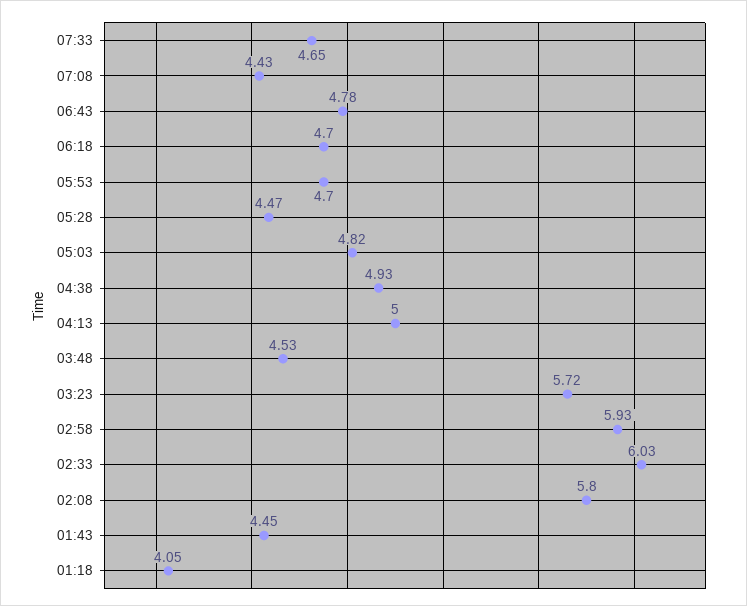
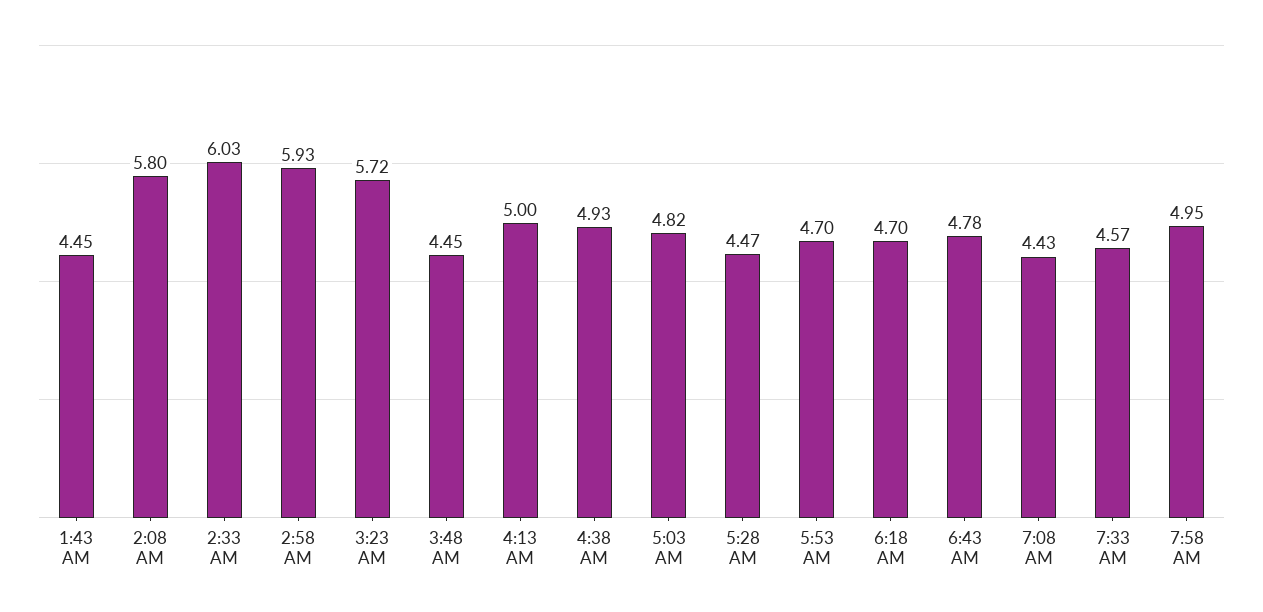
07:33: 4.65 -> 4.57
03:48: 4.53 -> 4.45
01:18: 4.05 -> none
7:58 AM: none -> 4.95

